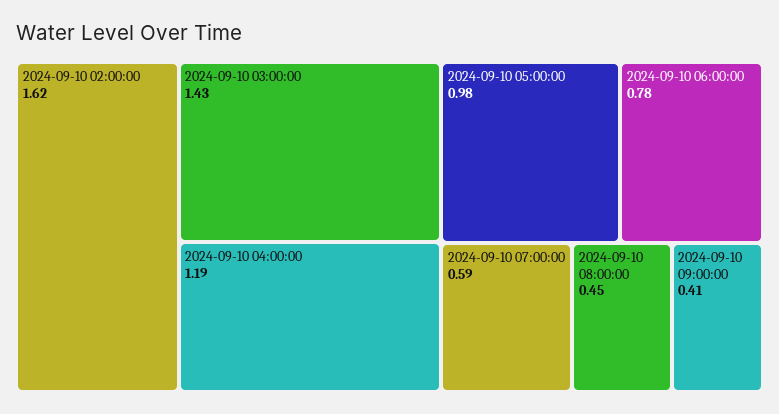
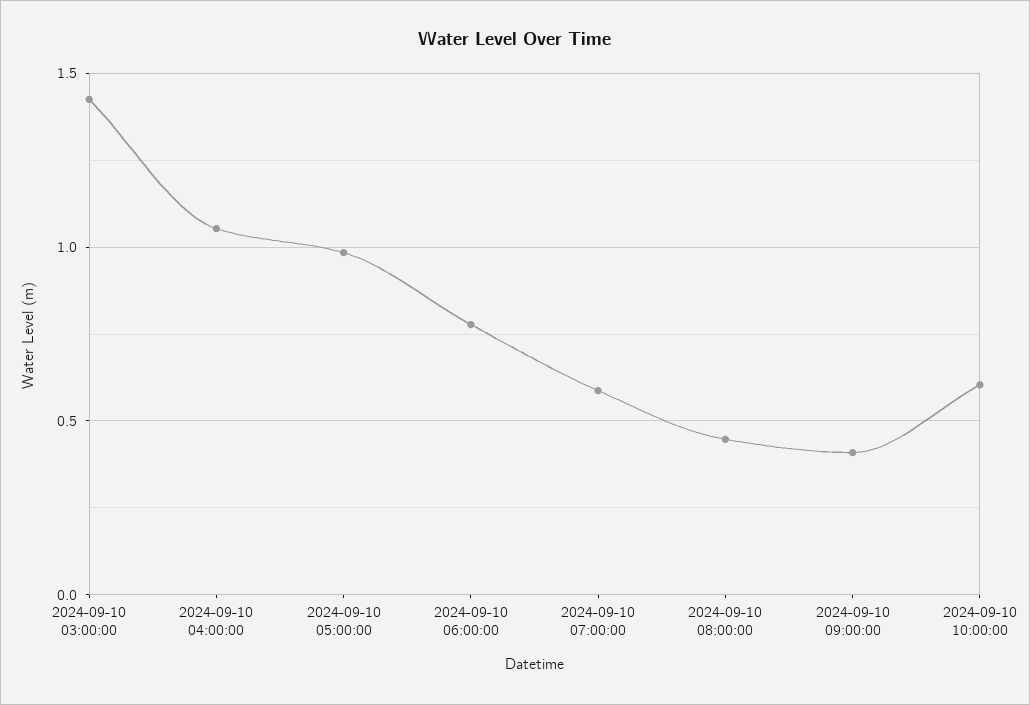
2024-09-10 02:00:00: 1.62 -> none
2024-09-10 04:00:00: 1.19 -> 1.05
2024-09-10 10:00:00: none -> 0.6

